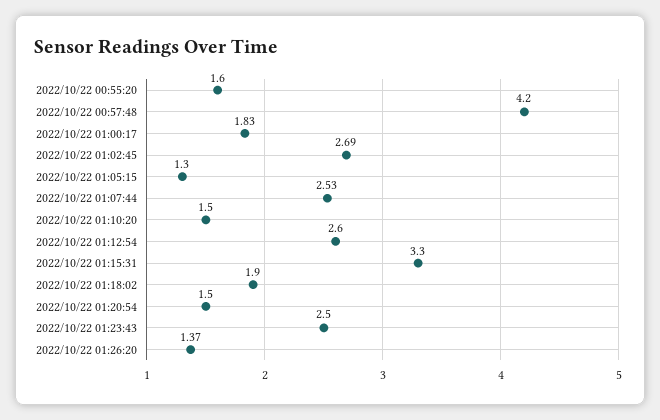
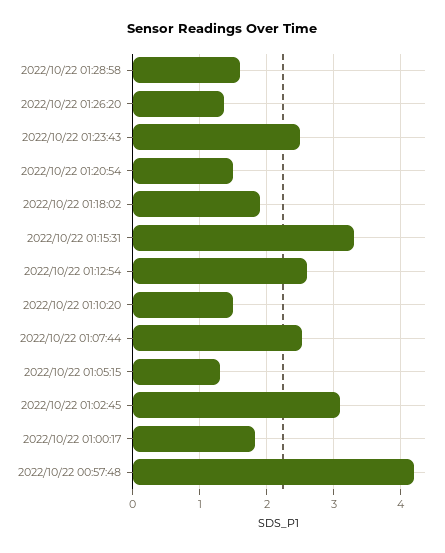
2022/10/22 00:55:20: 1.6 -> none
2022/10/22 01:02:45: 2.69 -> 3.1
2022/10/22 01:28:58: none -> 1.6

